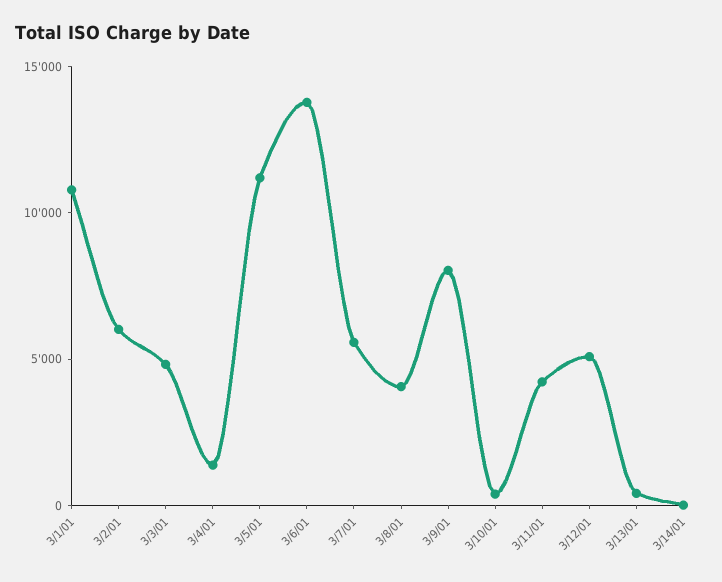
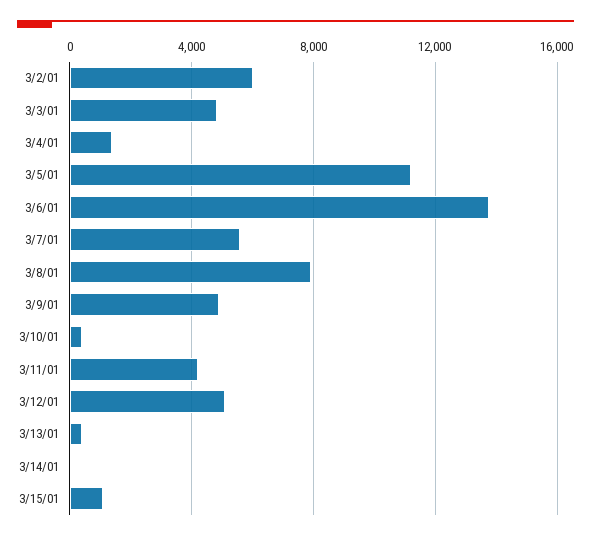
3/1/01: 11000 -> none
3/8/01: 4000 -> 8000
3/9/01: 8000 -> 5000
3/15/01: none -> 1000

